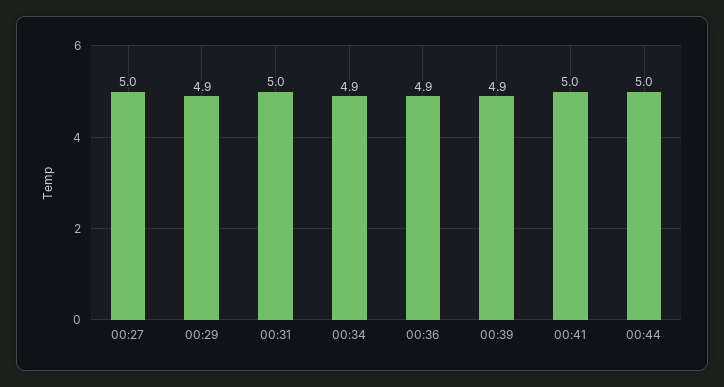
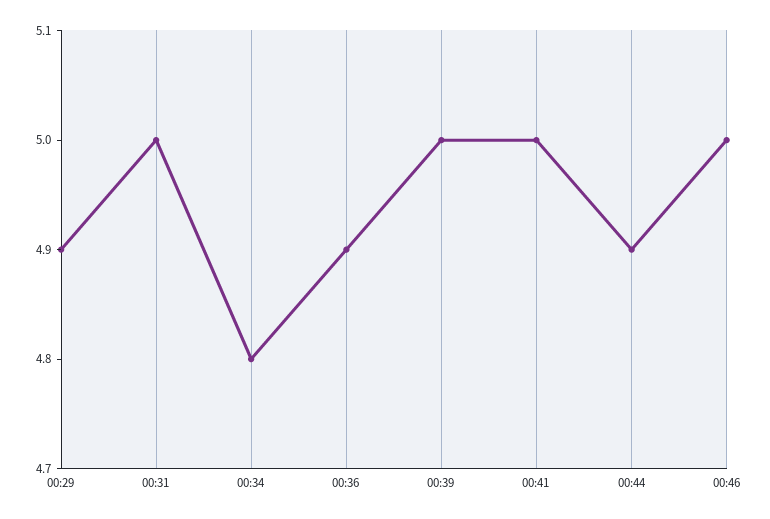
00:27: 5 -> none
00:34: 4.9 -> 4.8
00:39: 4.9 -> 5
00:44: 5 -> 4.9
00:46: none -> 5

